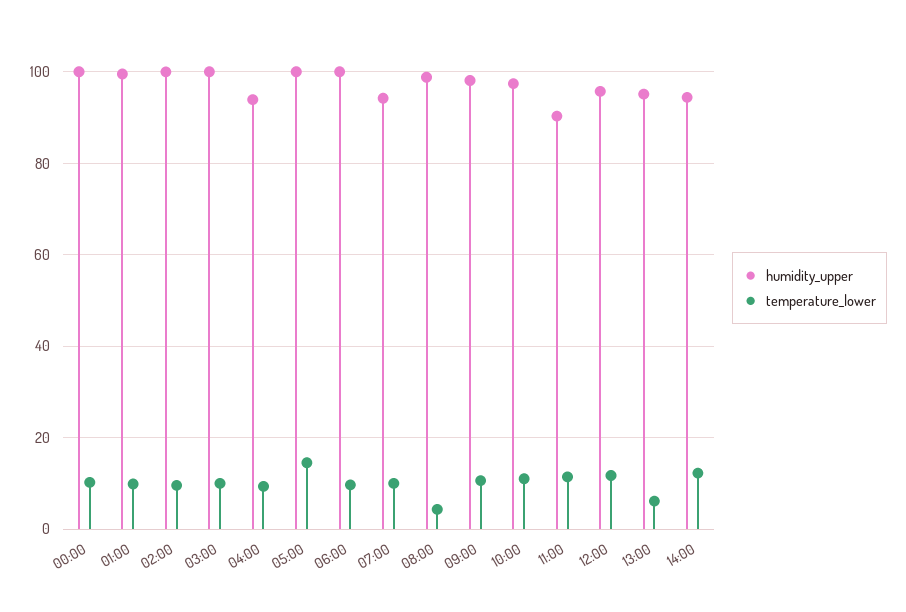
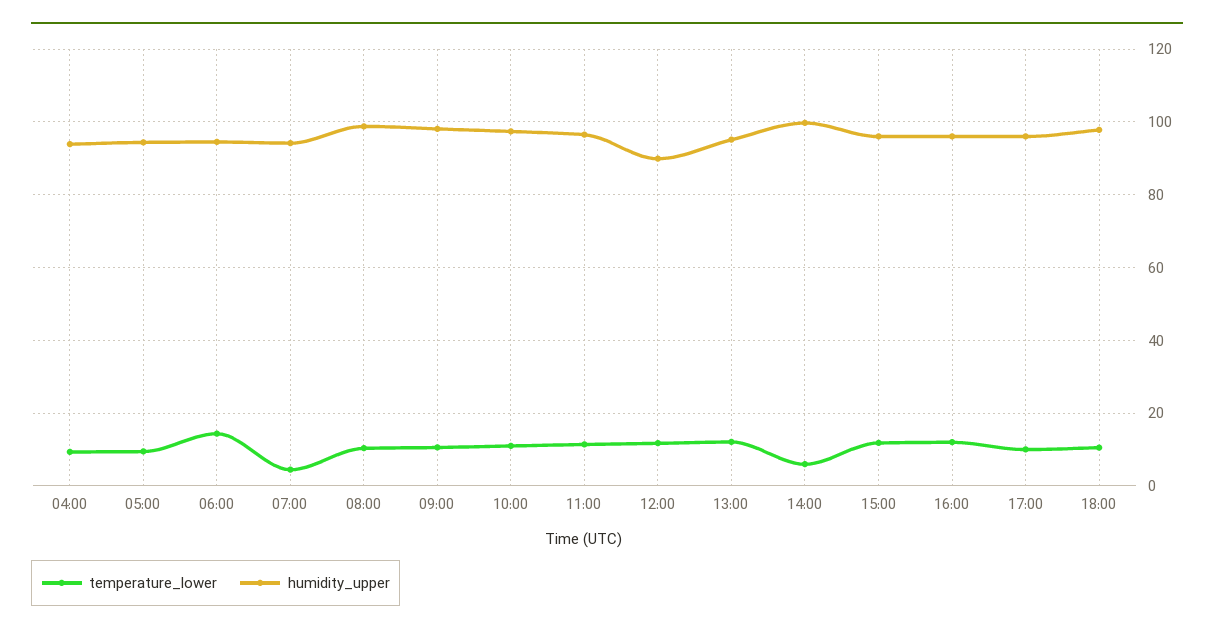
humidity_upper, 00:00: 100 -> none
temperature_lower, 00:00: 10 -> none
humidity_upper, 01:00: 100 -> none
temperature_lower, 01:00: 10 -> none
humidity_upper, 02:00: 100 -> none
temperature_lower, 02:00: 10 -> none
humidity_upper, 03:00: 100 -> none
temperature_lower, 03:00: 10 -> none
humidity_upper, 05:00: 100 -> 94
temperature_lower, 05:00: 14 -> 10
humidity_upper, 06:00: 100 -> 94
temperature_lower, 06:00: 10 -> 14
temperature_lower, 07:00: 10 -> 4
temperature_lower, 08:00: 4 -> 10
humidity_upper, 11:00: 90 -> 96
humidity_upper, 12:00: 96 -> 90
temperature_lower, 13:00: 6 -> 12
humidity_upper, 14:00: 94 -> 100
temperature_lower, 14:00: 12 -> 6
temperature_lower, 15:00: none -> 12
humidity_upper, 15:00: none -> 96
temperature_lower, 16:00: none -> 12
humidity_upper, 16:00: none -> 96
temperature_lower, 17:00: none -> 10
humidity_upper, 17:00: none -> 96
temperature_lower, 18:00: none -> 10
humidity_upper, 18:00: none -> 98

